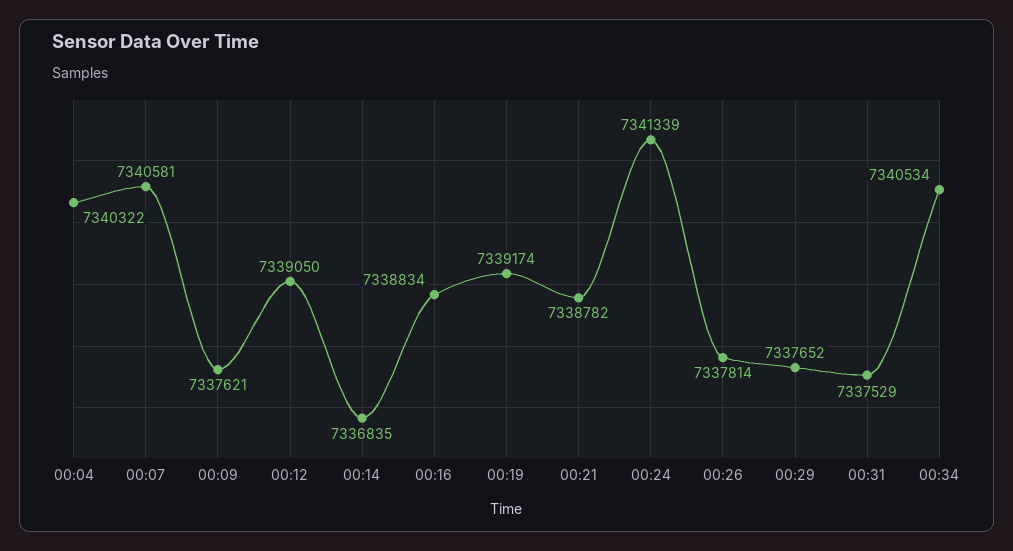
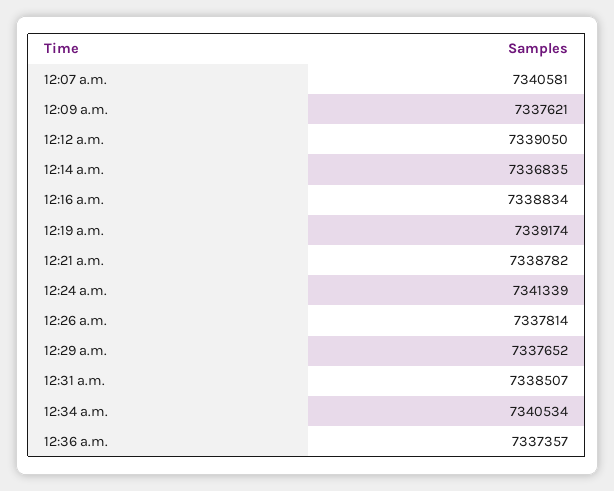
00:04: 7340322 -> none
00:31: 7337529 -> 7338507
12:36 a.m.: none -> 7337357

